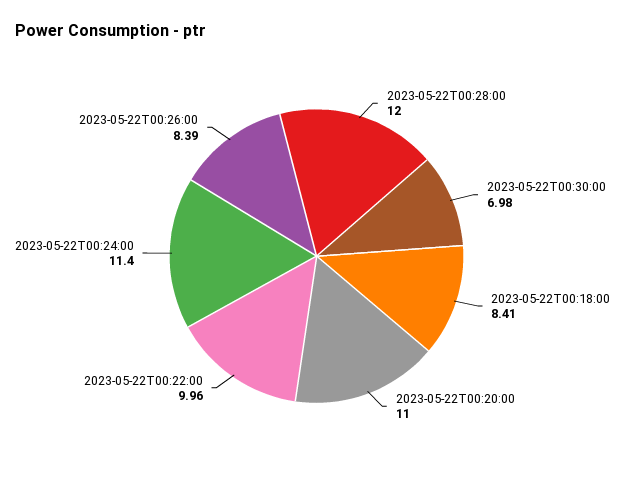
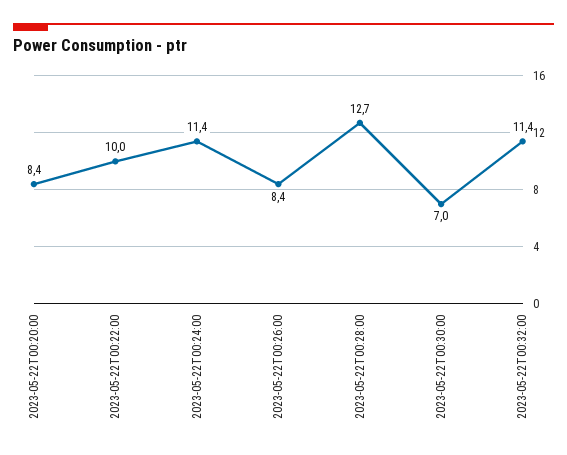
2023-05-22T00:28:00: 12 -> 12.7
2023-05-22T00:18:00: 8.41 -> none
2023-05-22T00:20:00: 11 -> 8.4
2023-05-22T00:32:00: none -> 11.4

